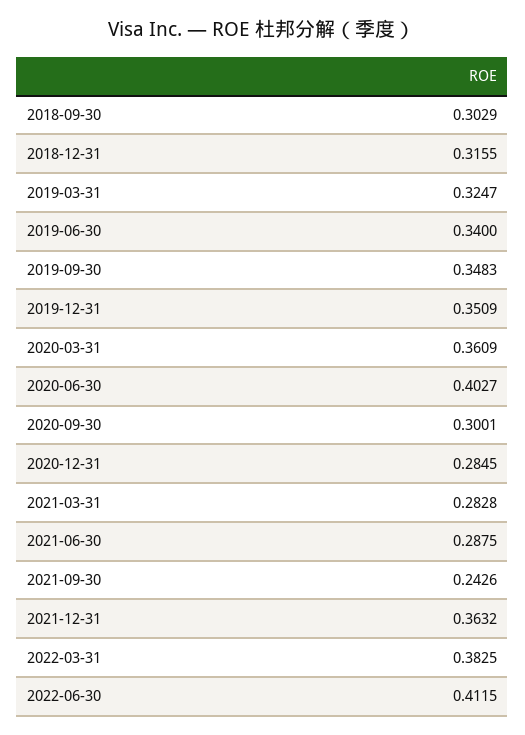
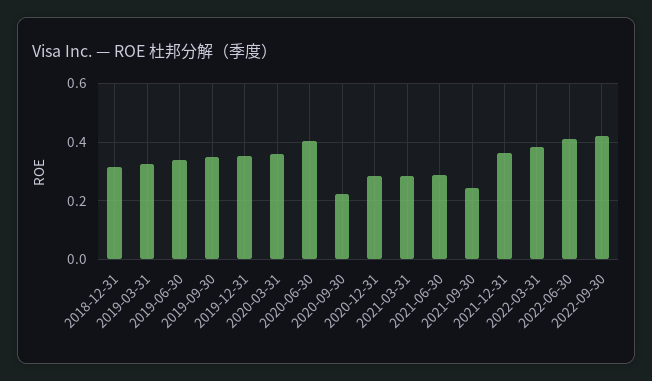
2018-09-30: 0.3029 -> none
2020-09-30: 0.3001 -> 0.225
2022-09-30: none -> 0.425

